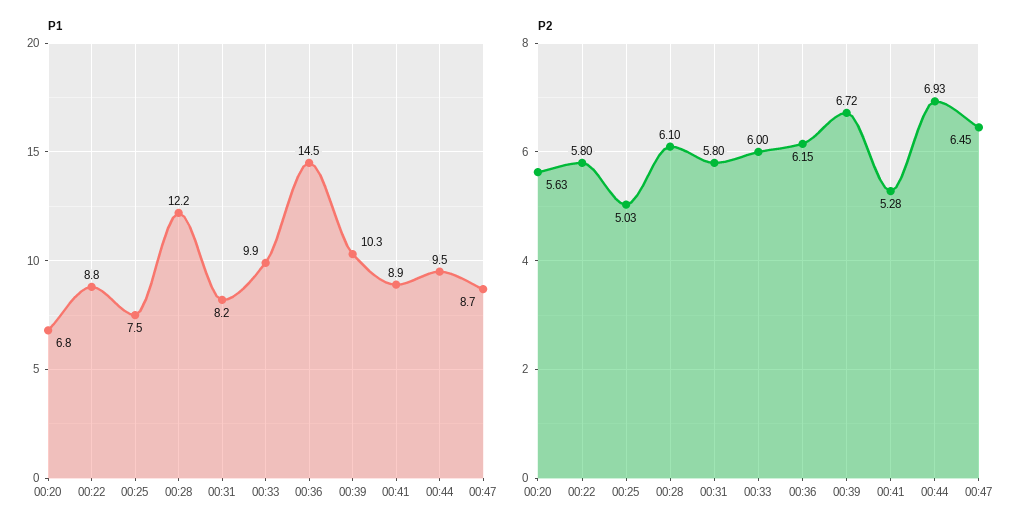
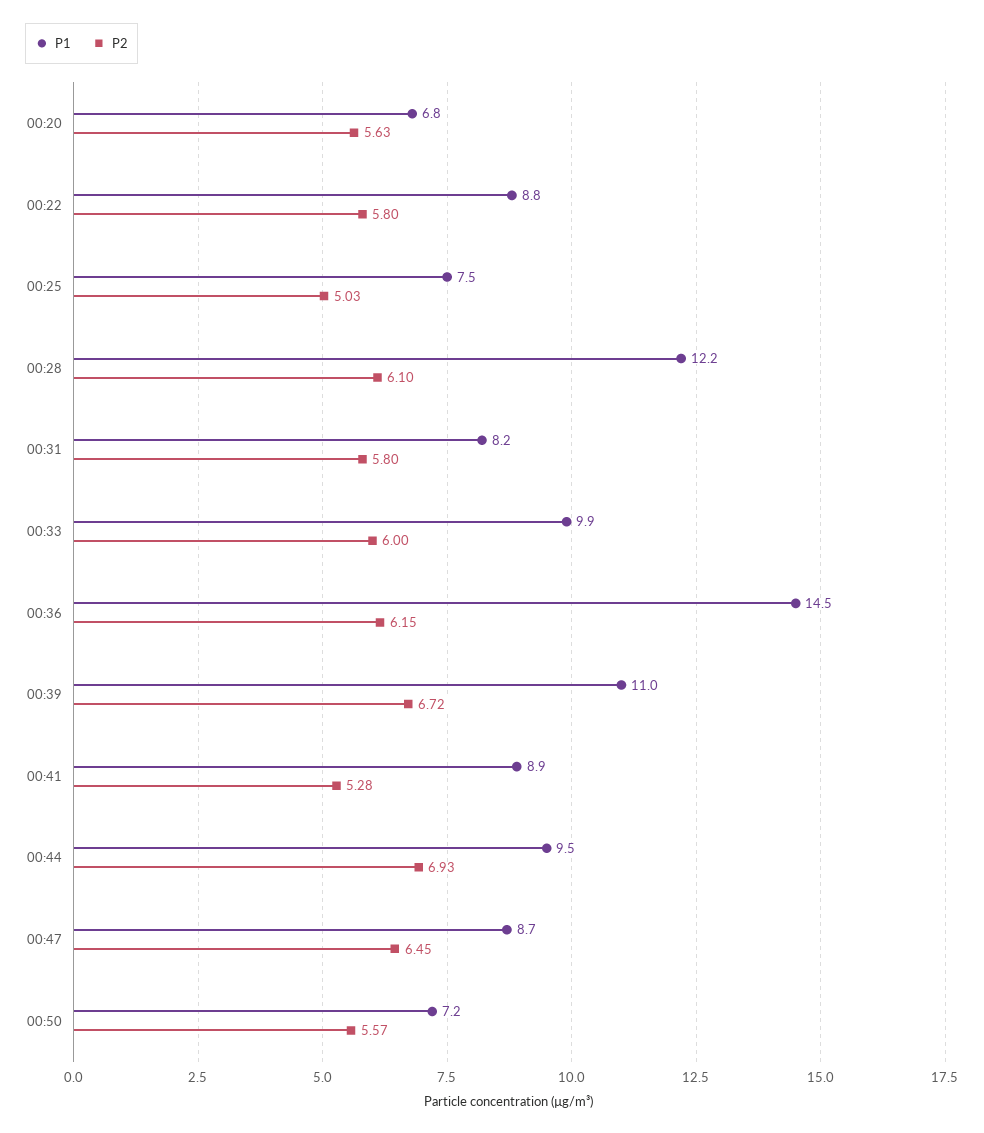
P1, 00:39: 10.3 -> 11
P1, 00:50: none -> 7.2
P2, 00:50: none -> 5.57

